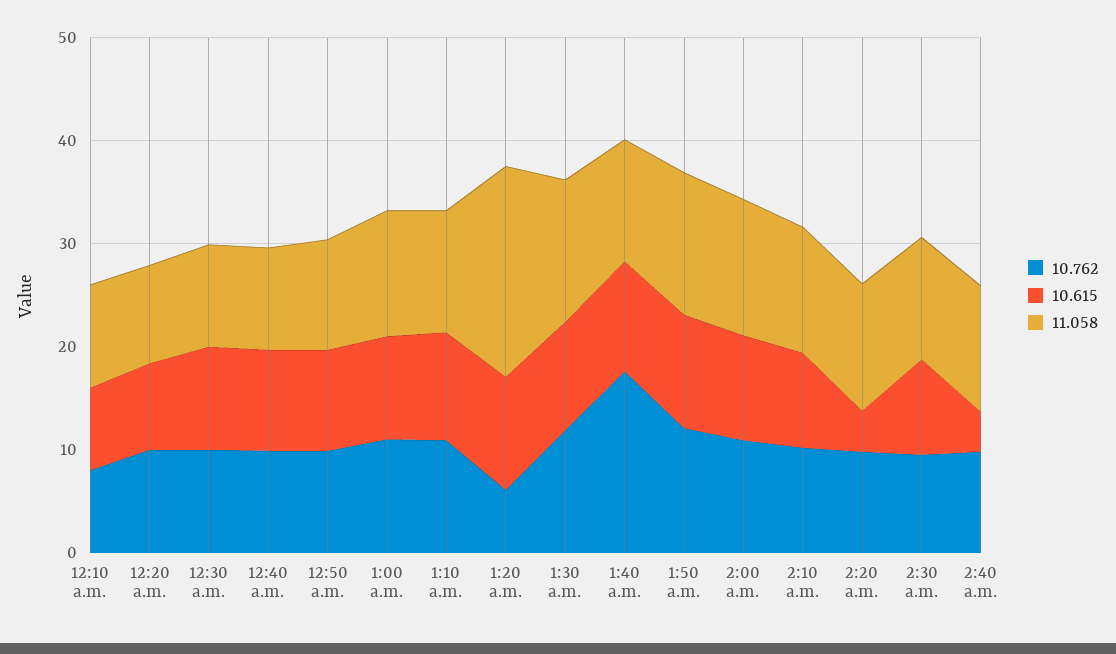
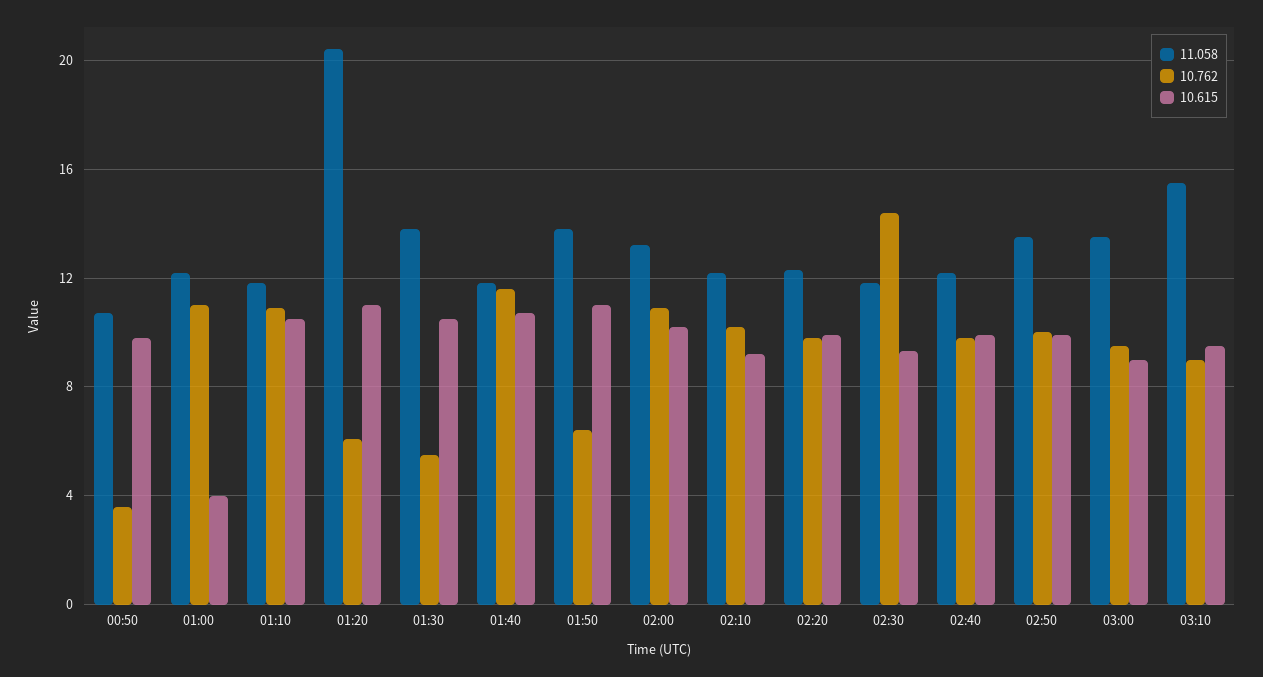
10.762, 12:10 a.m.: 8 -> none
10.615, 12:10 a.m.: 8 -> none
11.058, 12:10 a.m.: 10 -> none
10.762, 12:20 a.m.: 10 -> none
10.615, 12:20 a.m.: 8 -> none
11.058, 12:20 a.m.: 10 -> none
10.762, 12:30 a.m.: 10 -> none
10.615, 12:30 a.m.: 10 -> none
11.058, 12:30 a.m.: 10 -> none
10.762, 12:40 a.m.: 10 -> none
10.615, 12:40 a.m.: 10 -> none
11.058, 12:40 a.m.: 10 -> none
10.762, 12:50 a.m.: 10 -> 3.5
10.615, 1:00 a.m.: 10 -> 4
10.762, 1:30 a.m.: 12 -> 5.5
10.762, 1:40 a.m.: 18 -> 11.5
10.762, 1:50 a.m.: 12 -> 6.5
10.615, 2:20 a.m.: 4 -> 10
10.762, 2:30 a.m.: 10 -> 14.5
10.615, 2:40 a.m.: 4 -> 10
11.058, 02:50: none -> 13.5
10.762, 02:50: none -> 10
10.615, 02:50: none -> 10
11.058, 03:00: none -> 13.5
10.762, 03:00: none -> 9.5
10.615, 03:00: none -> 9
11.058, 03:10: none -> 15.5
10.762, 03:10: none -> 9
10.615, 03:10: none -> 9.5

